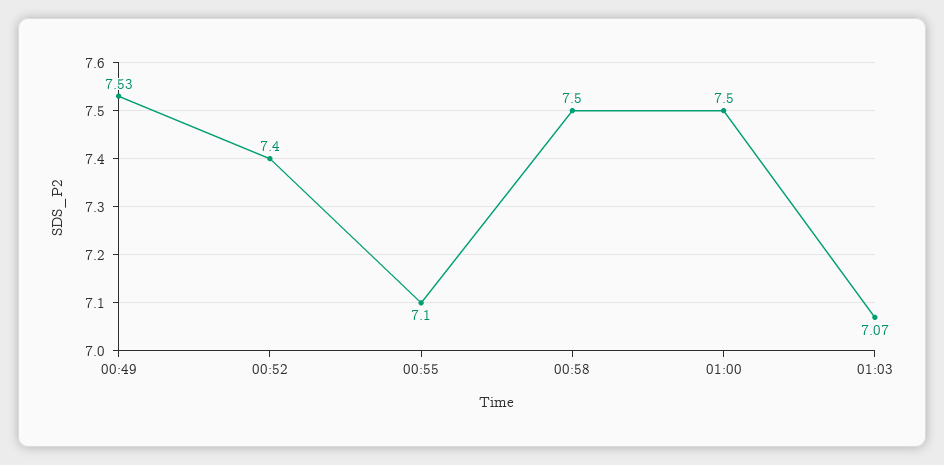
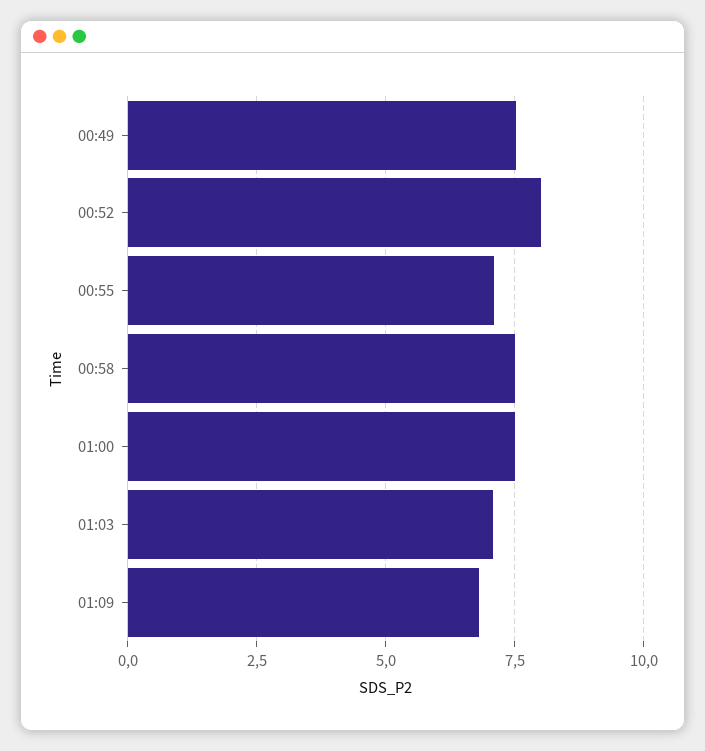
00:52: 7.4 -> 8
01:09: none -> 6.75

